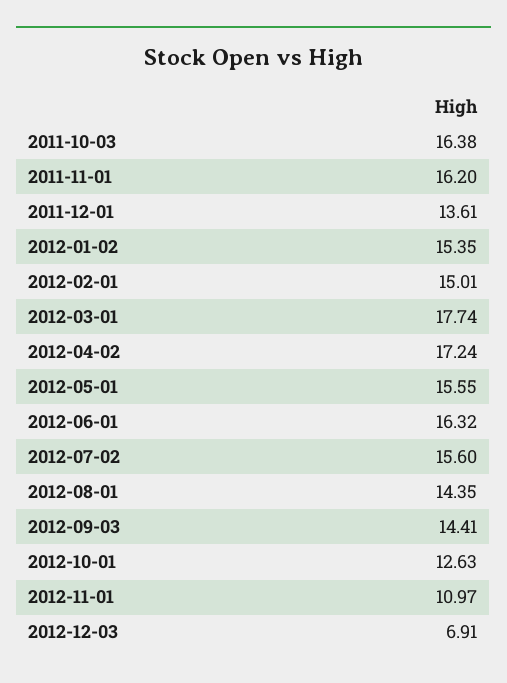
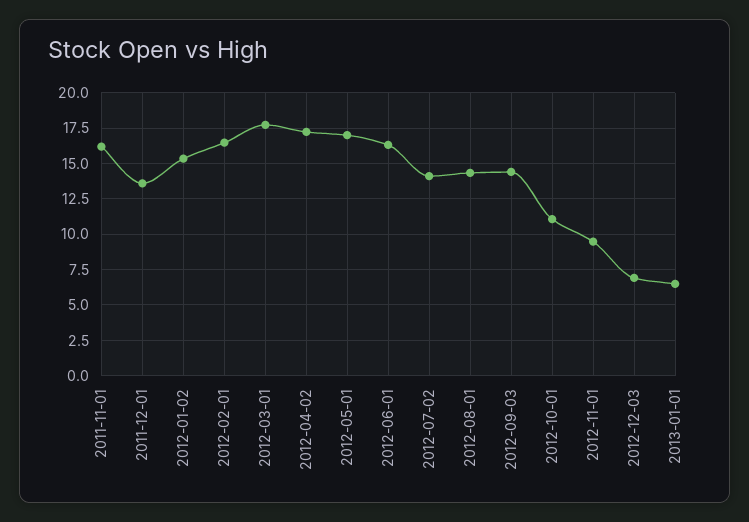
2011-10-03: 16.38 -> none
2012-02-01: 15.01 -> 16.5
2012-05-01: 15.55 -> 17
2012-07-02: 15.6 -> 14
2012-10-01: 12.63 -> 11
2012-11-01: 10.97 -> 9.5
2013-01-01: none -> 6.5

